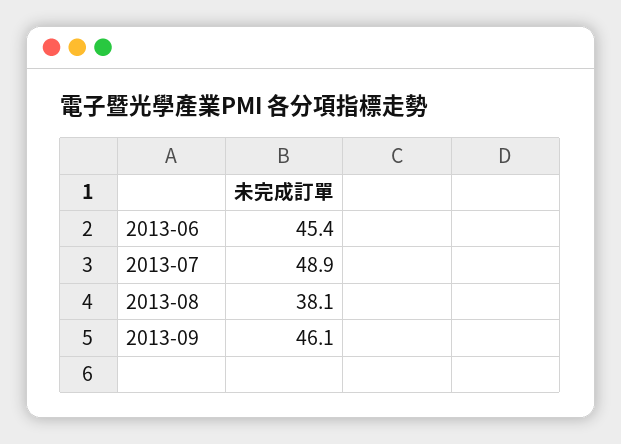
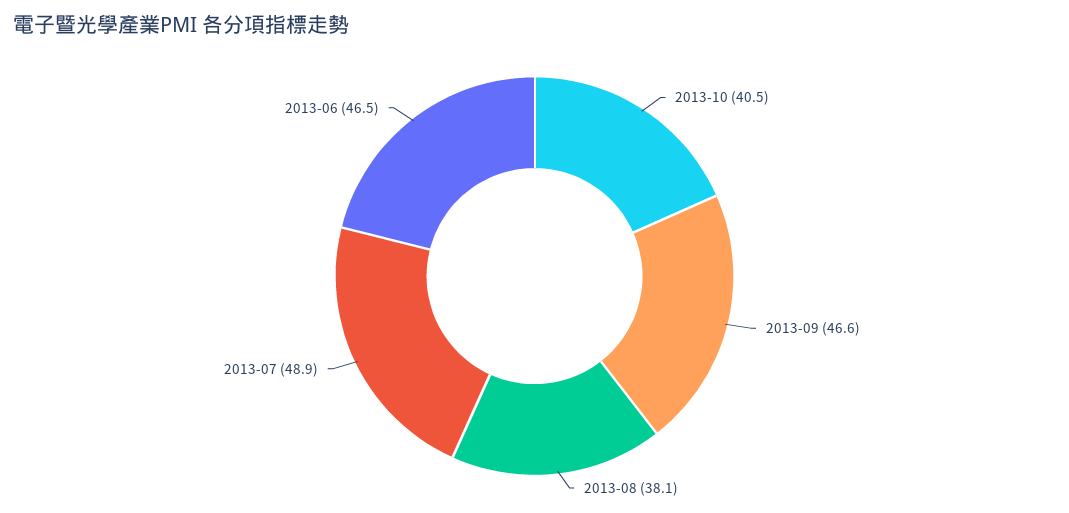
2013-06: 45.4 -> 46.5
2013-09: 46.1 -> 46.6
2013-10: none -> 40.5

